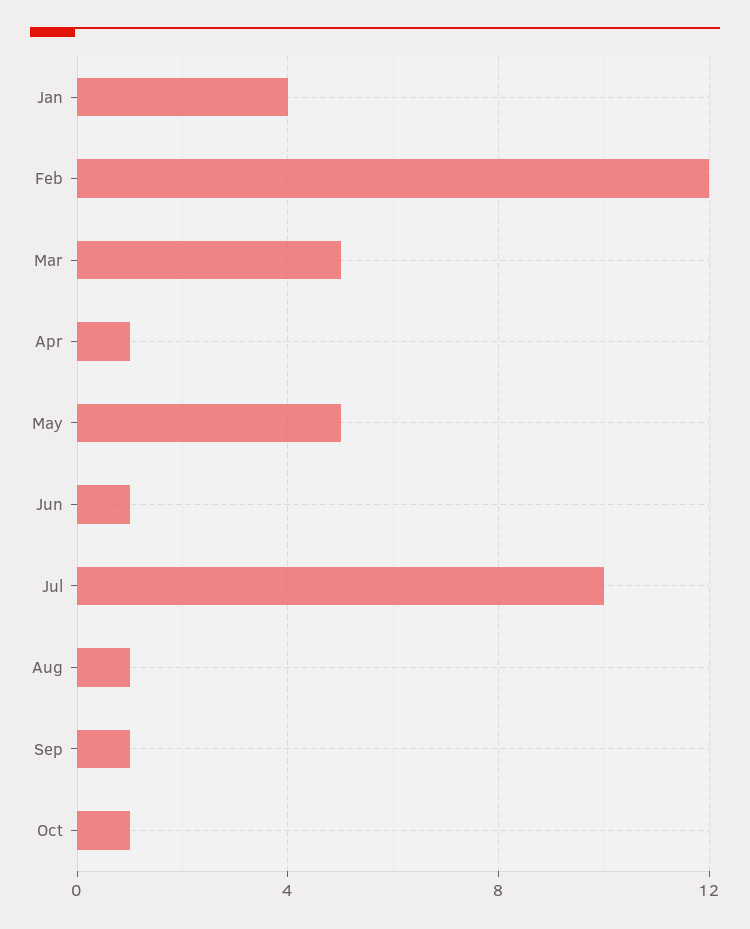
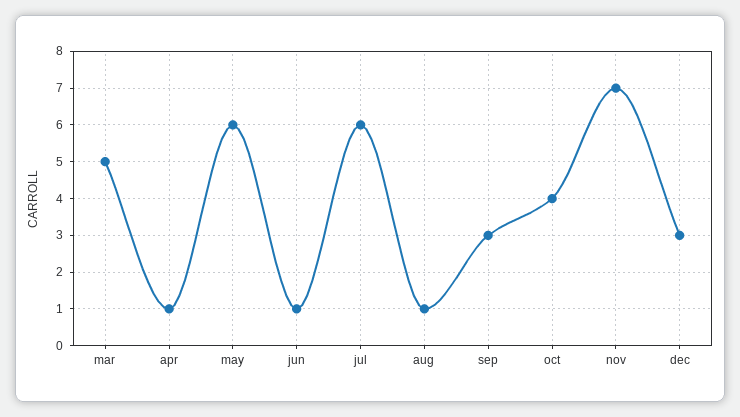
Jan: 4 -> none
Feb: 12 -> none
May: 5 -> 6
Jul: 10 -> 6
Sep: 1 -> 3
Oct: 1 -> 4
nov: none -> 7
dec: none -> 3

